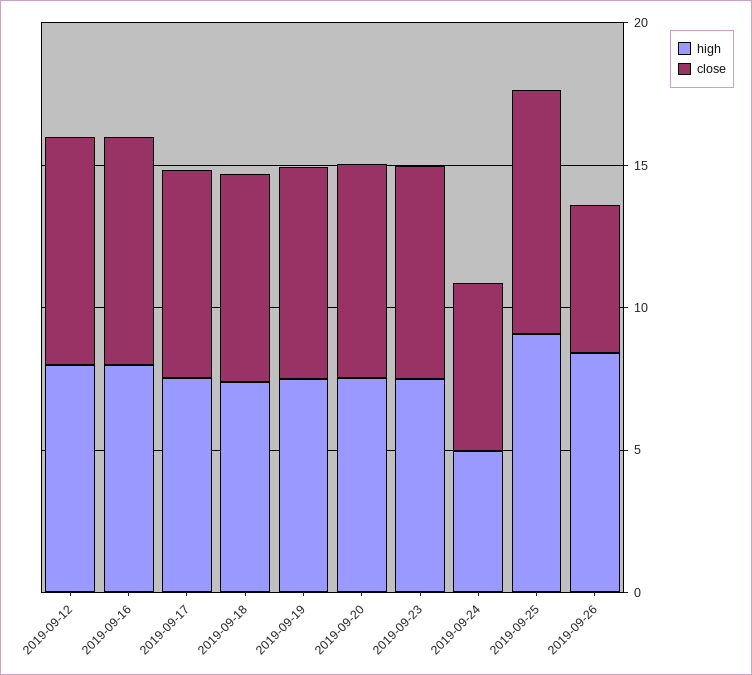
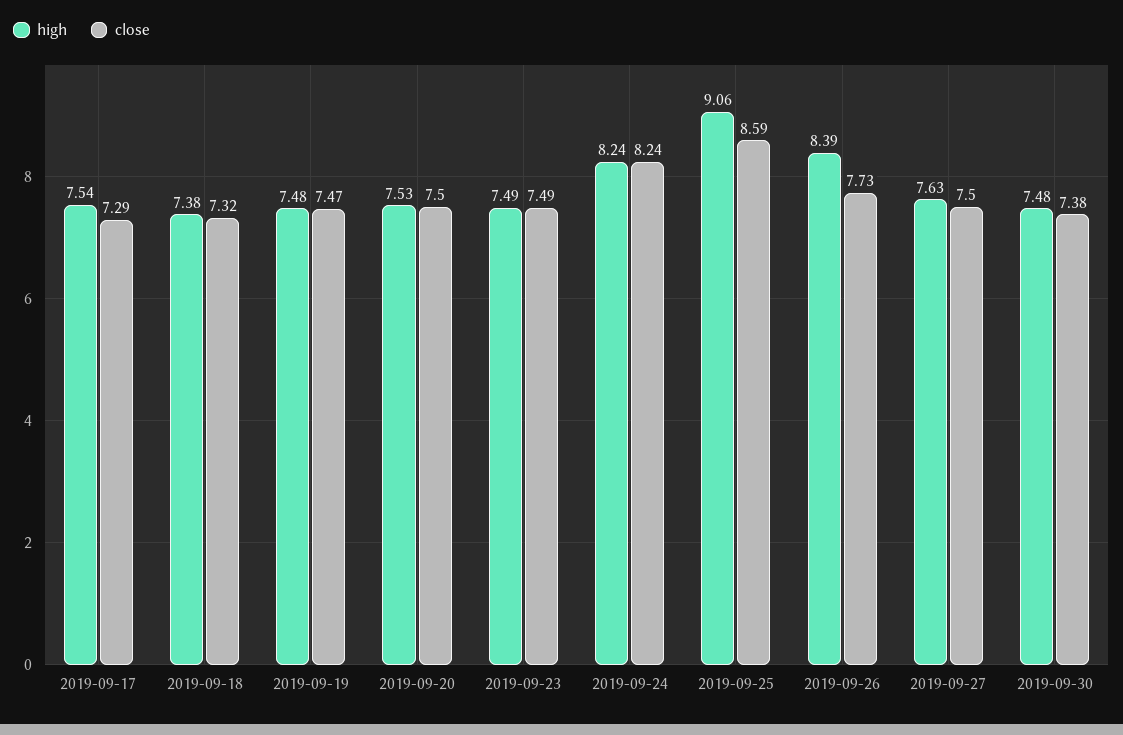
high, 2019-09-12: 8 -> none
close, 2019-09-12: 8 -> none
high, 2019-09-16: 8 -> none
close, 2019-09-16: 8 -> none
high, 2019-09-24: 5 -> 8.24
close, 2019-09-24: 6 -> 8.24
close, 2019-09-26: 5 -> 7.73
high, 2019-09-27: none -> 7.63
close, 2019-09-27: none -> 7.5
high, 2019-09-30: none -> 7.48
close, 2019-09-30: none -> 7.38

